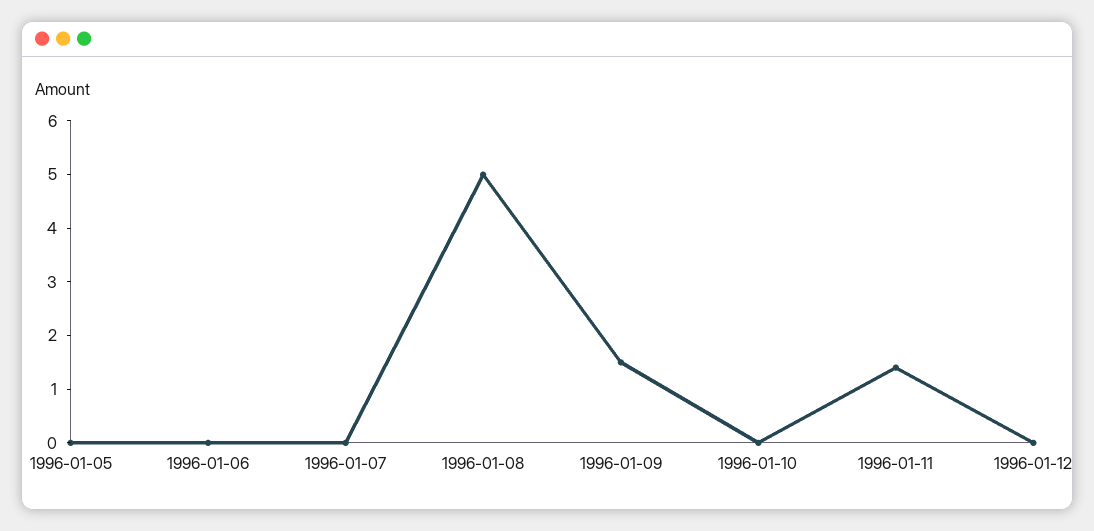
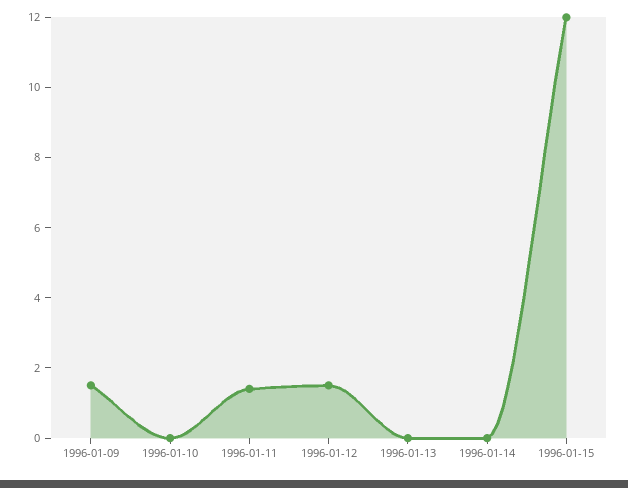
1996-01-05: 0 -> none
1996-01-06: 0 -> none
1996-01-07: 0 -> none
1996-01-08: 5 -> none
1996-01-12: 0 -> 1.5
1996-01-13: none -> 0
1996-01-14: none -> 0
1996-01-15: none -> 12

